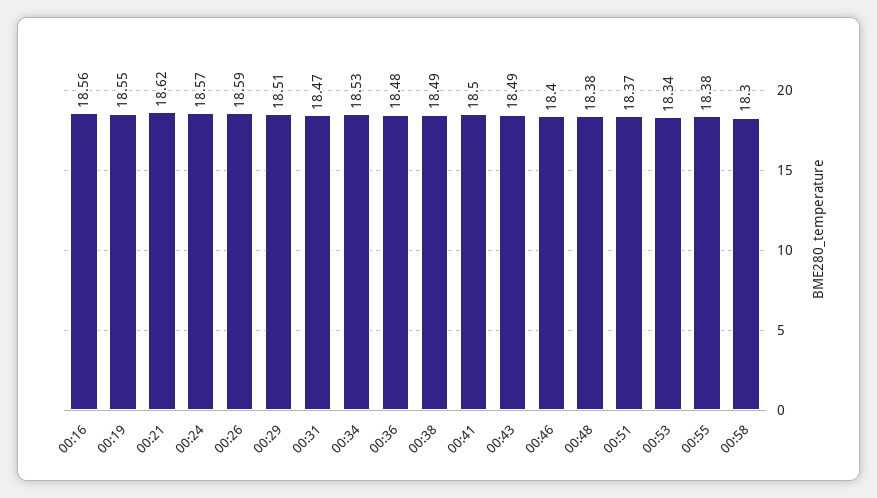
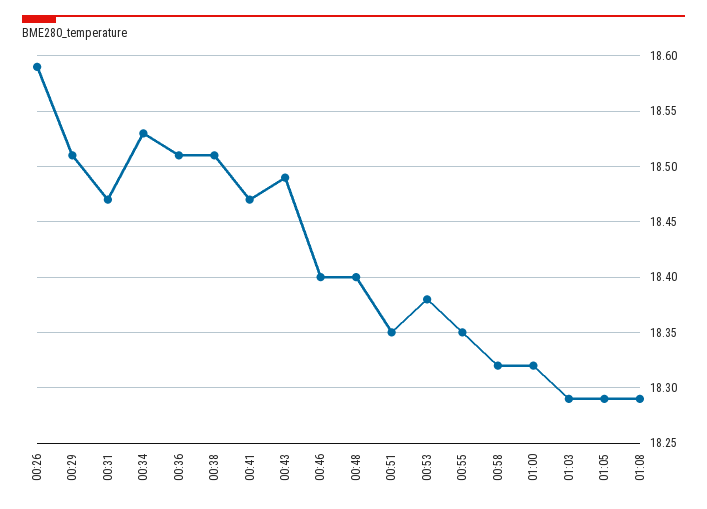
00:16: 18.56 -> none
00:19: 18.55 -> none
00:21: 18.62 -> none
00:24: 18.57 -> none
00:36: 18.48 -> 18.51
00:38: 18.49 -> 18.51
00:41: 18.5 -> 18.47
00:48: 18.38 -> 18.4
00:51: 18.37 -> 18.35
00:53: 18.34 -> 18.38
00:55: 18.38 -> 18.35
00:58: 18.3 -> 18.32
01:00: none -> 18.32
01:03: none -> 18.29
01:05: none -> 18.29
01:08: none -> 18.29

